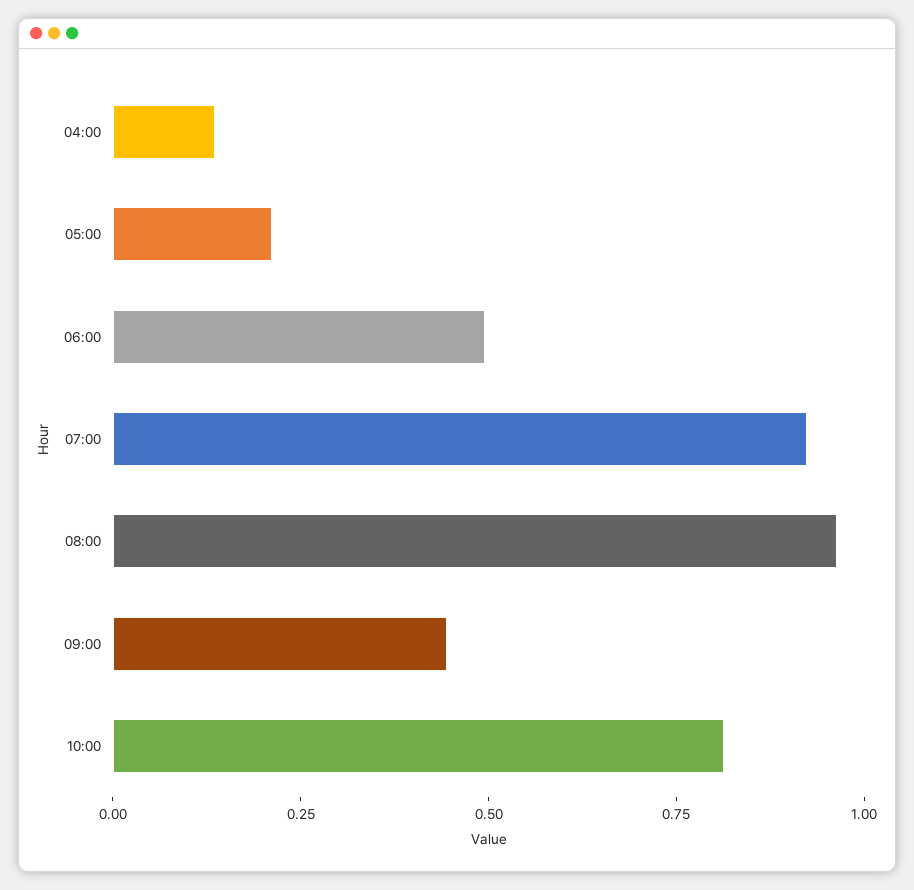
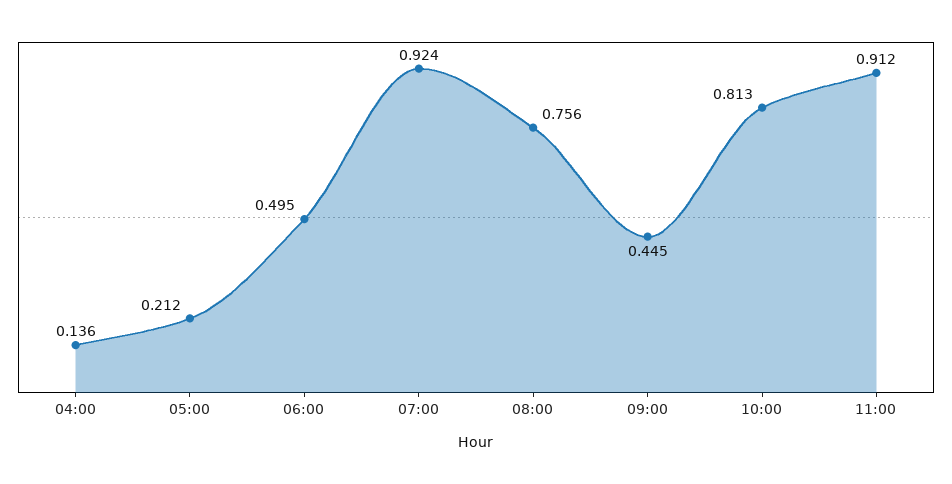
08:00: 0.95 -> 0.756
11:00: none -> 0.912

